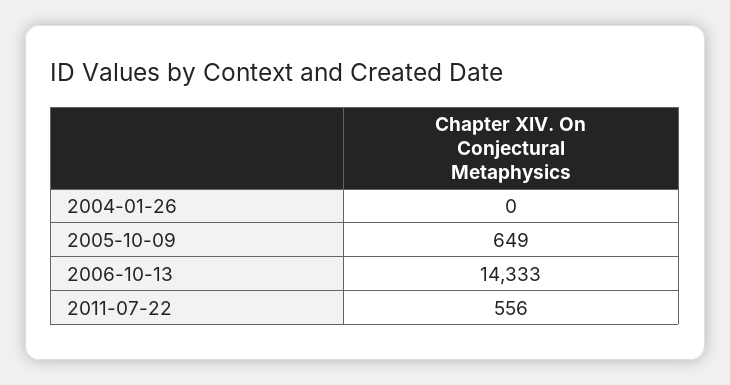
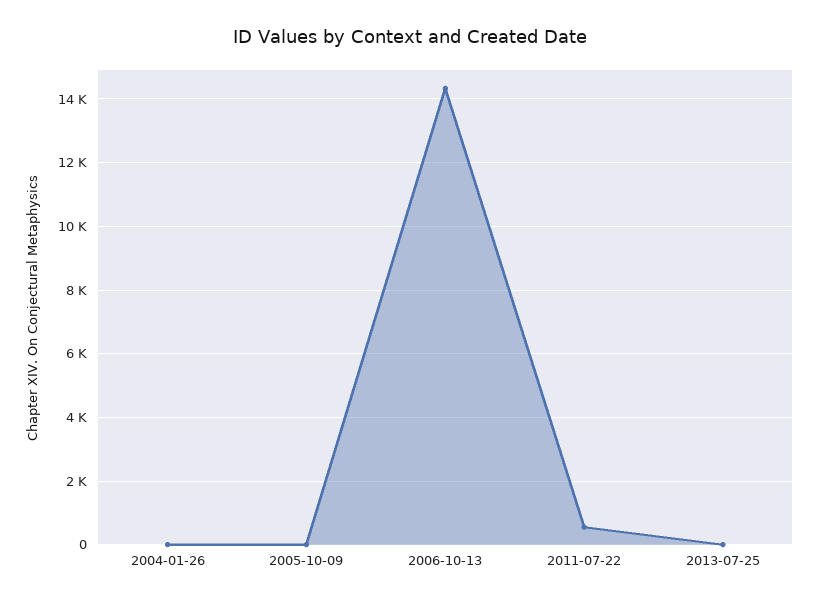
2005-10-09: 649 -> 0
2013-07-25: none -> 0

